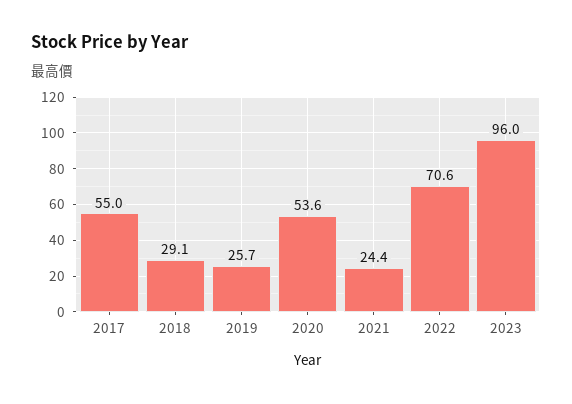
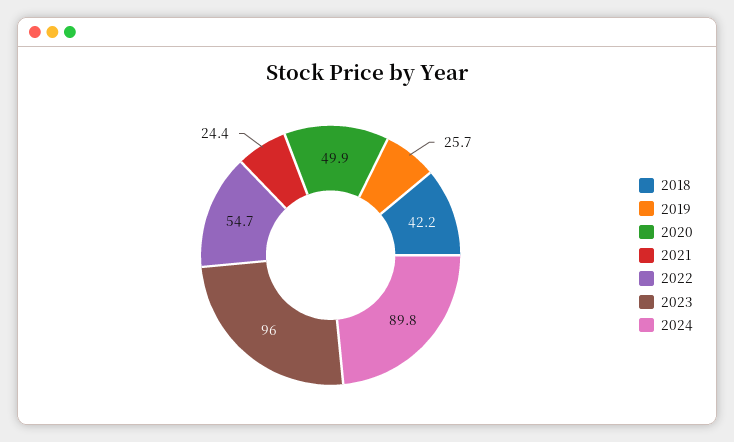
2017: 55 -> none
2018: 29.1 -> 42.2
2020: 53.6 -> 49.9
2022: 70.6 -> 54.7
2024: none -> 89.8

